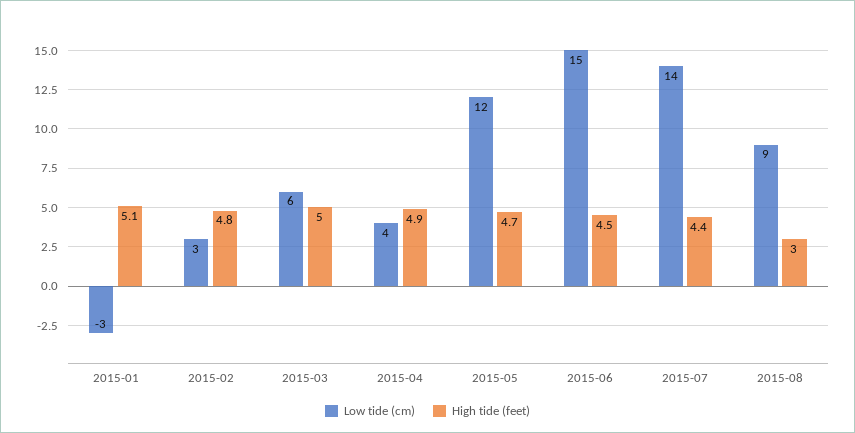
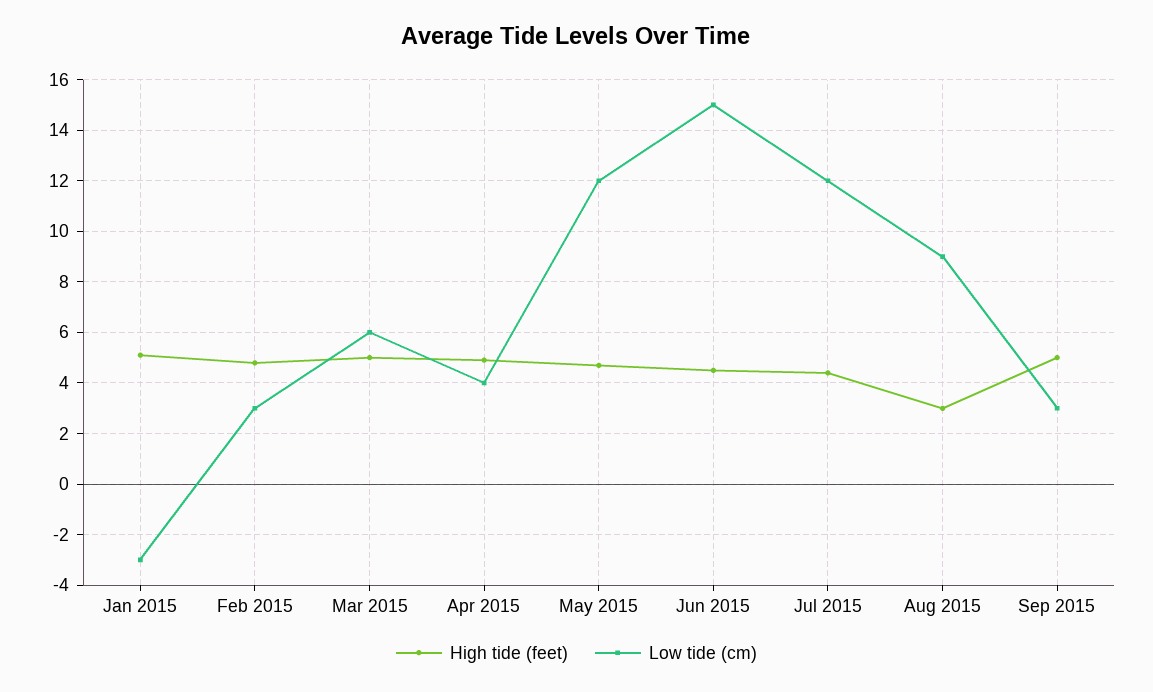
Low tide (cm), 2015-07: 14 -> 12
High tide (feet), Sep 2015: none -> 5
Low tide (cm), Sep 2015: none -> 3

